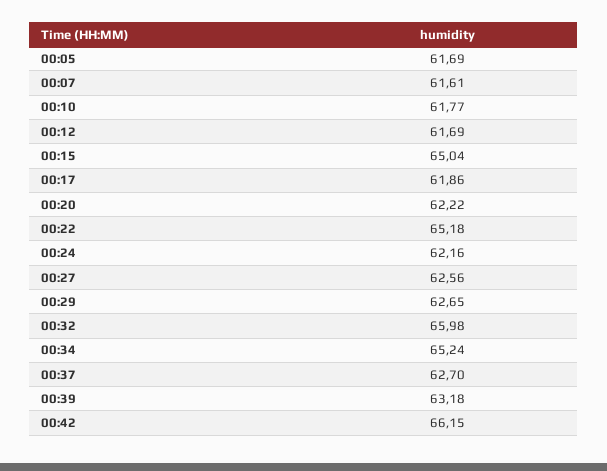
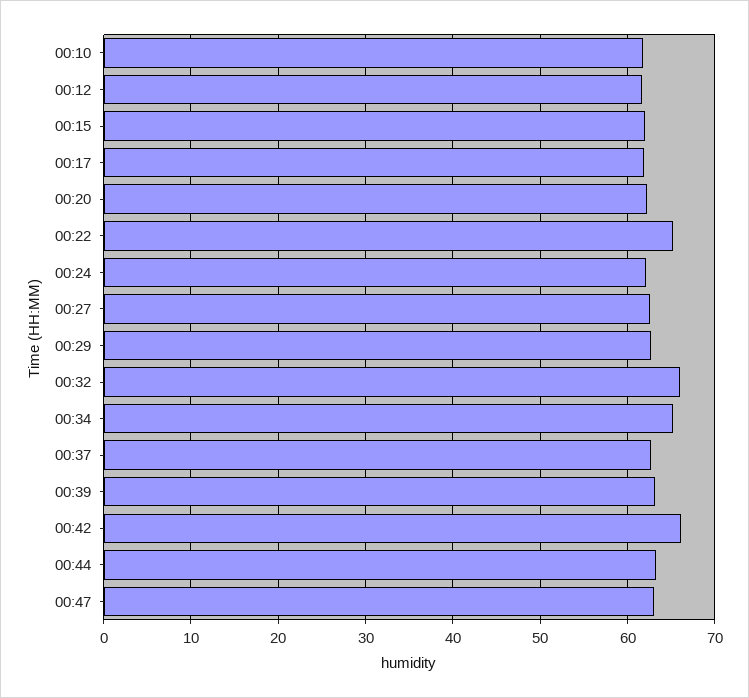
00:05: 61.69 -> none
00:07: 61.61 -> none
00:15: 65.04 -> 62
00:44: none -> 63
00:47: none -> 63

